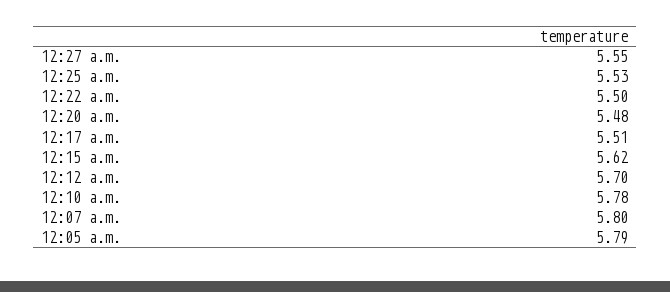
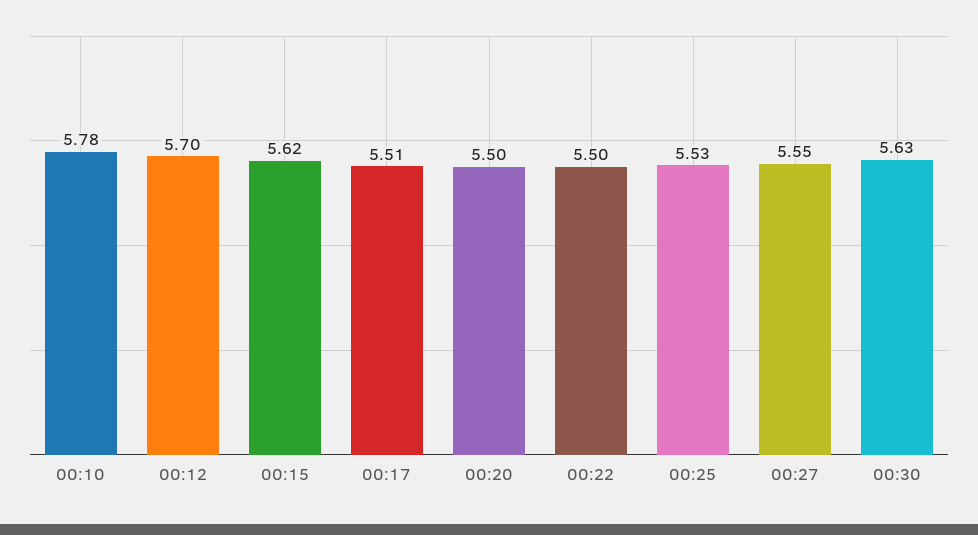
12:20 a.m.: 5.48 -> 5.5
12:07 a.m.: 5.8 -> none
12:05 a.m.: 5.79 -> none
00:30: none -> 5.63

